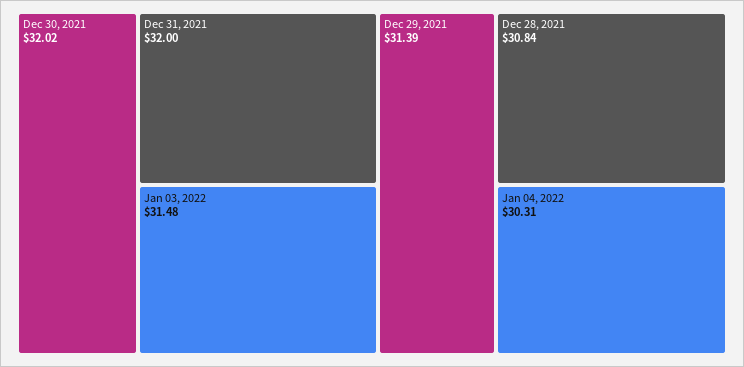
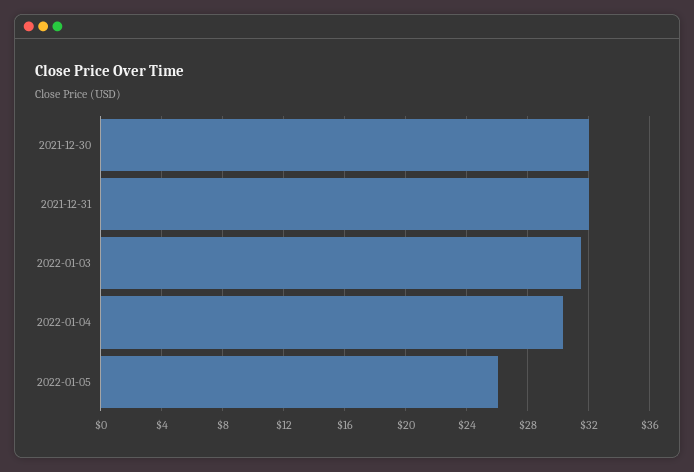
Dec 29, 2021: 31.39 -> none
Dec 28, 2021: 30.84 -> none
2022-01-05: none -> 26

